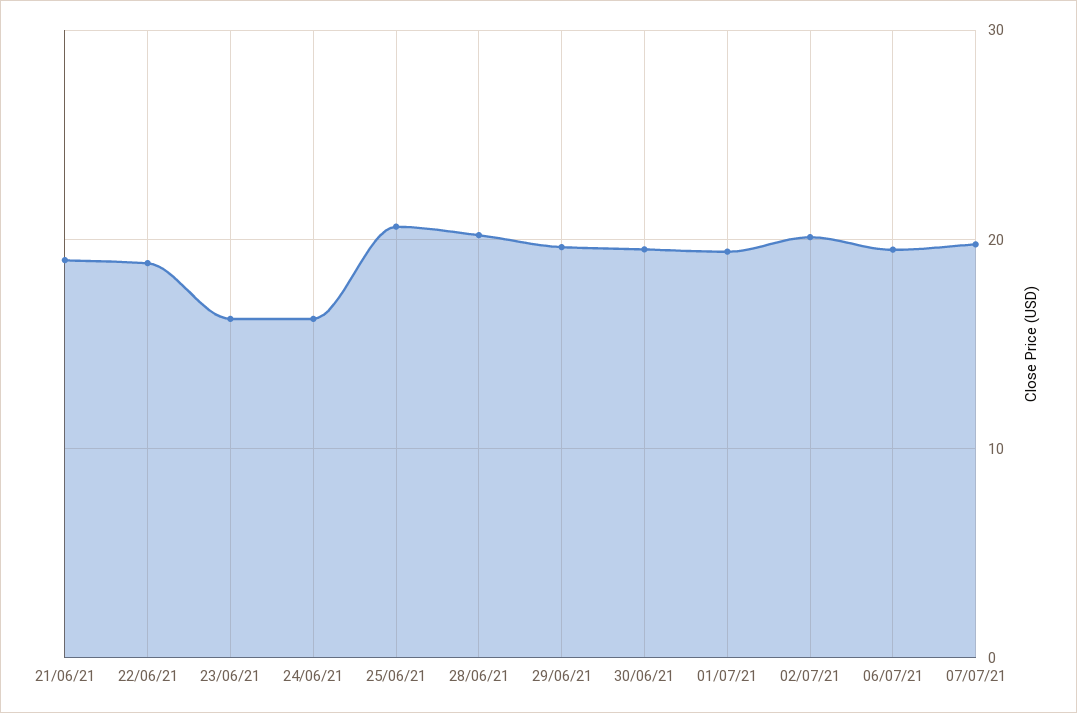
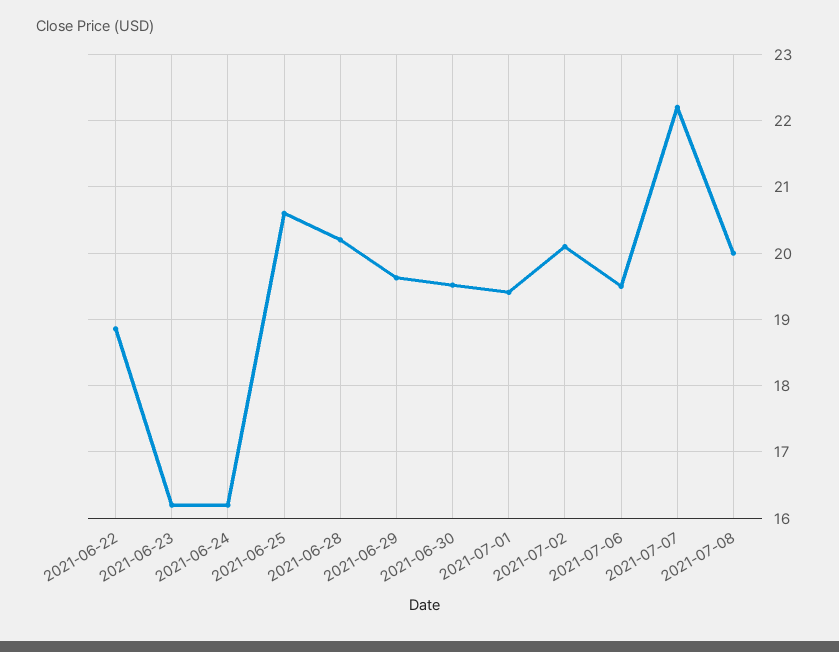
21/06/21: 19 -> none
07/07/21: 20 -> 22.2
2021-07-08: none -> 20

